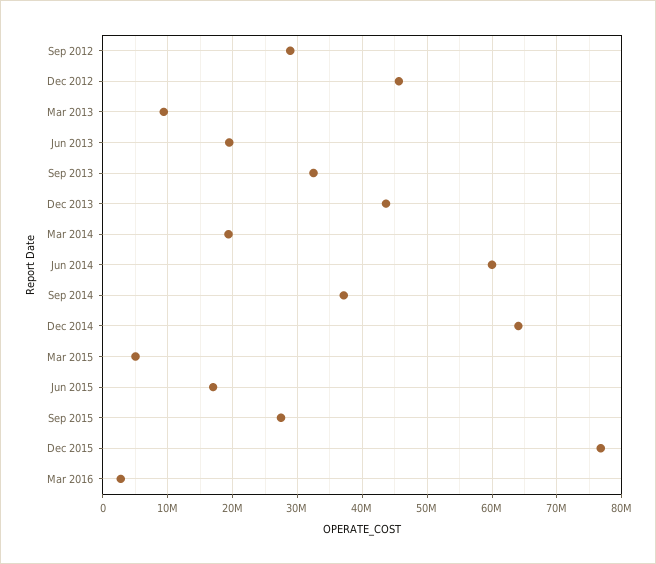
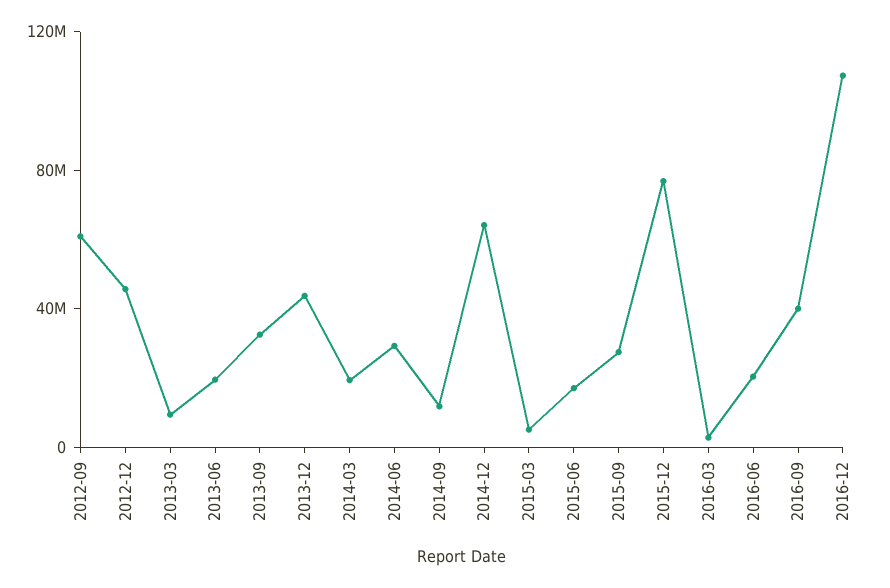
Sep 2012: 29000000 -> 60000000
Jun 2014: 60000000 -> 30000000
Sep 2014: 37000000 -> 10000000
2016-06: none -> 20000000
2016-09: none -> 40000000
2016-12: none -> 110000000

